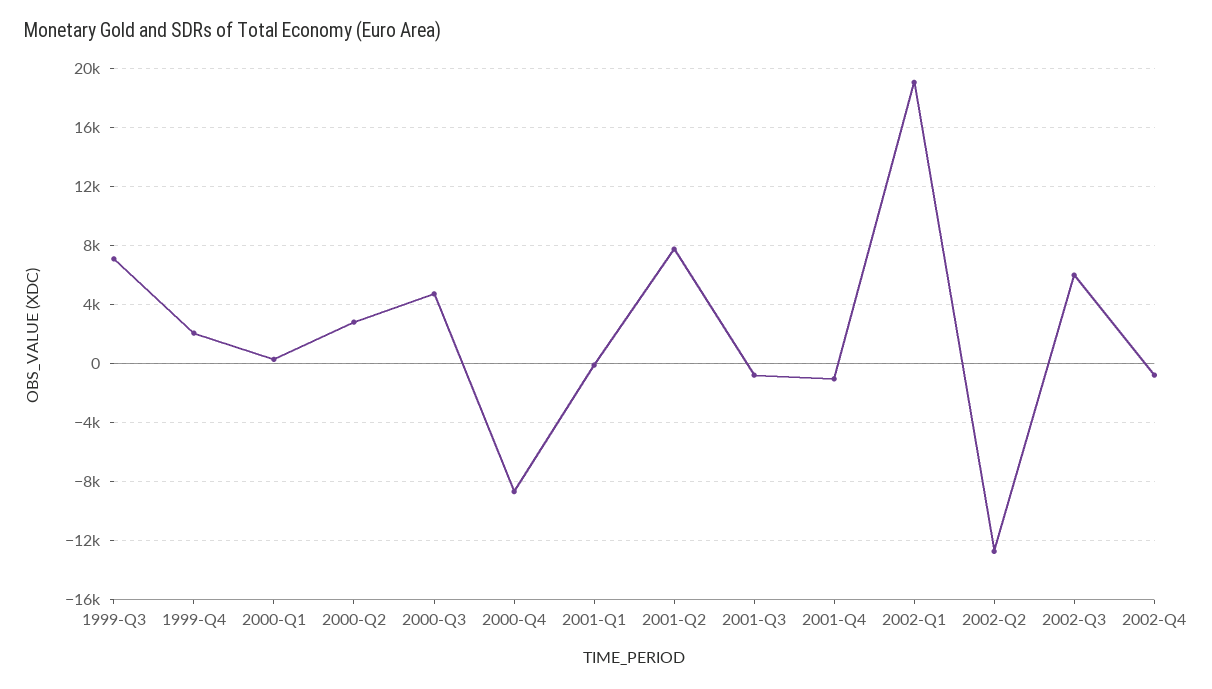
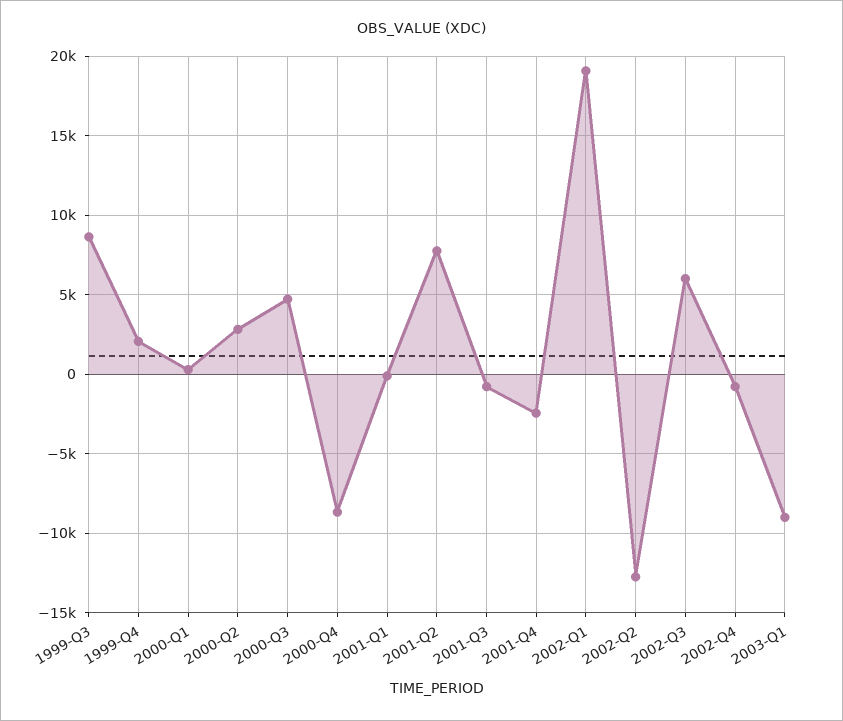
1999-Q3: 7000 -> 8500
2001-Q4: -1000 -> -2500
2003-Q1: none -> -9000

